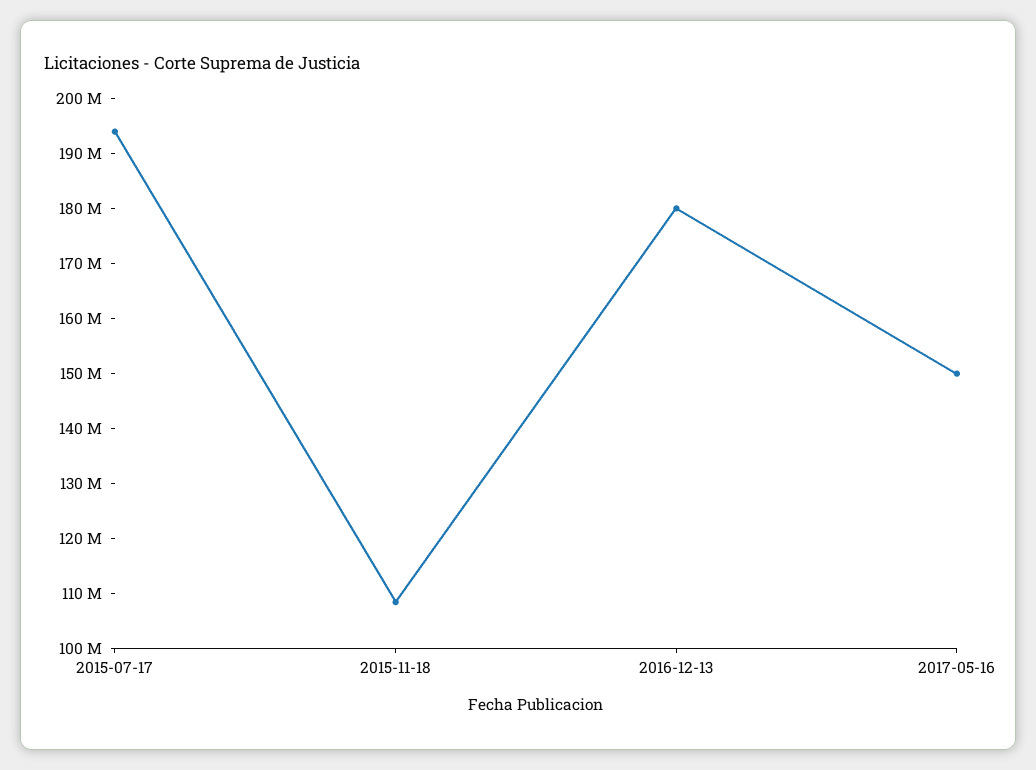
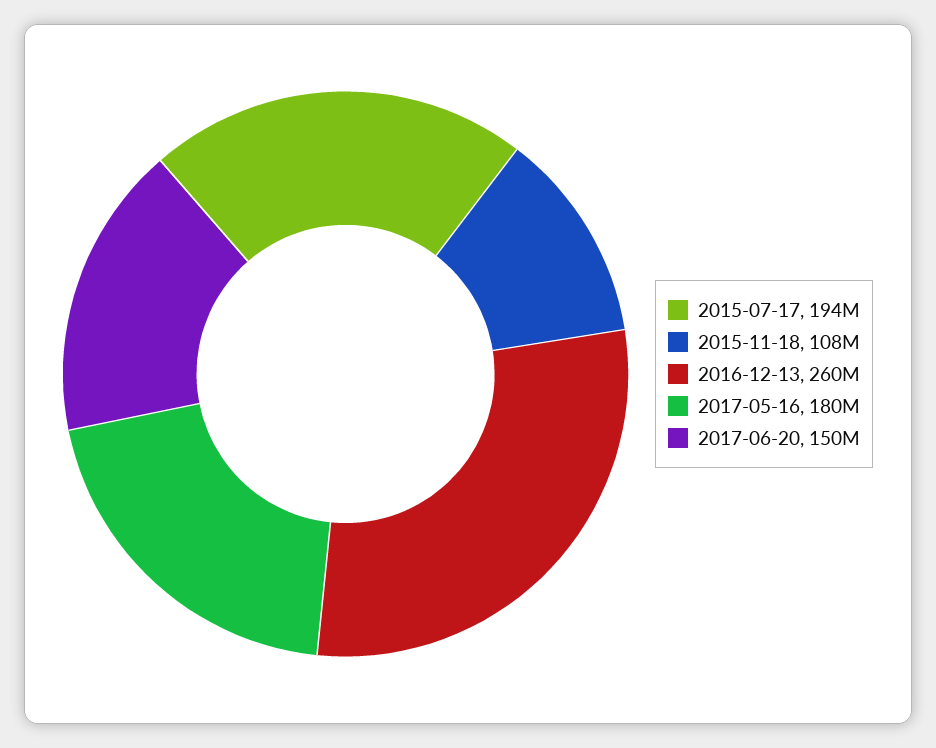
2016-12-13: 180000000 -> 260000000
2017-05-16: 150000000 -> 180000000
2017-06-20: none -> 150000000

